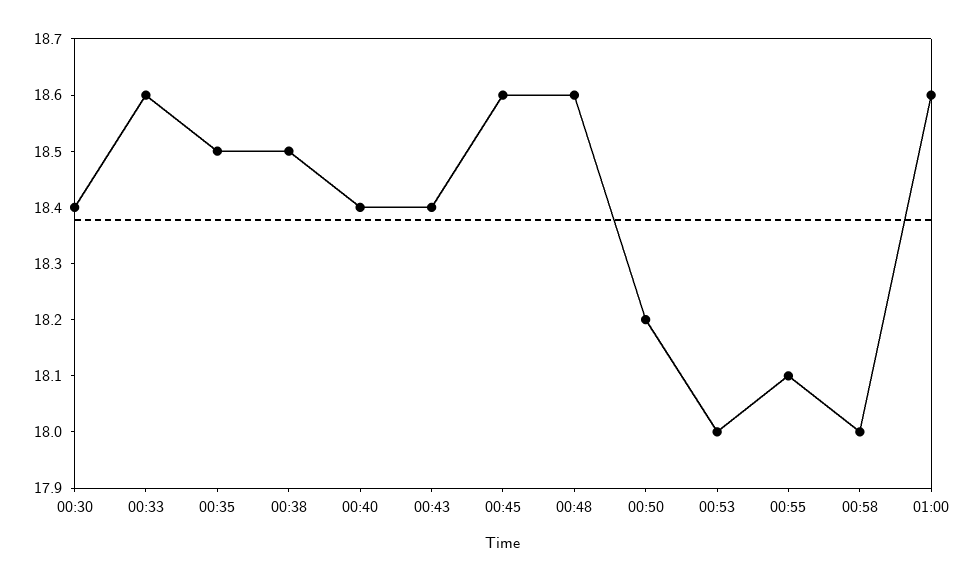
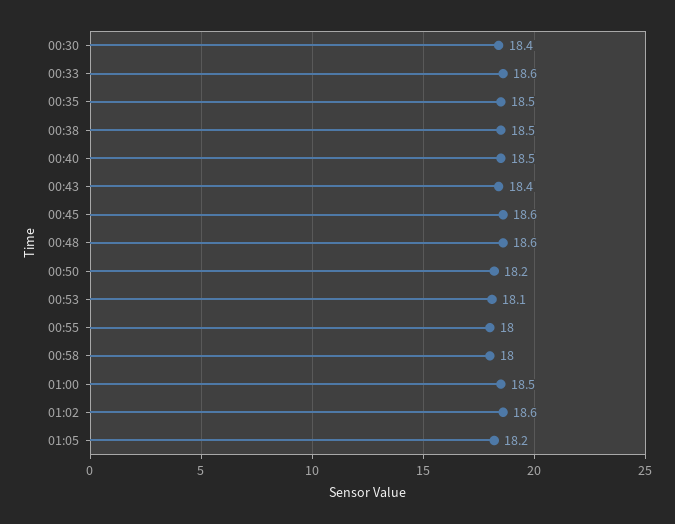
00:40: 18.4 -> 18.5
00:53: 18 -> 18.1
00:55: 18.1 -> 18
01:00: 18.6 -> 18.5
01:02: none -> 18.6
01:05: none -> 18.2

